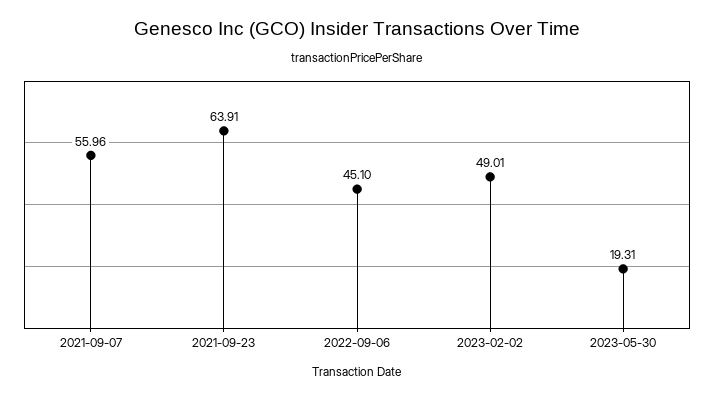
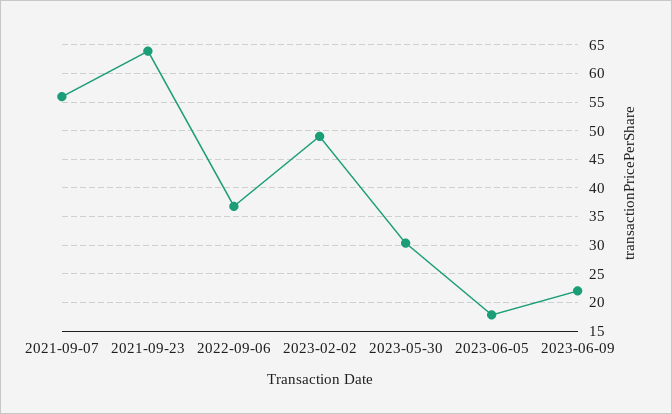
2022-09-06: 45.1 -> 37.5
2023-05-30: 19.31 -> 30
2023-06-05: none -> 17.5
2023-06-09: none -> 22.5

